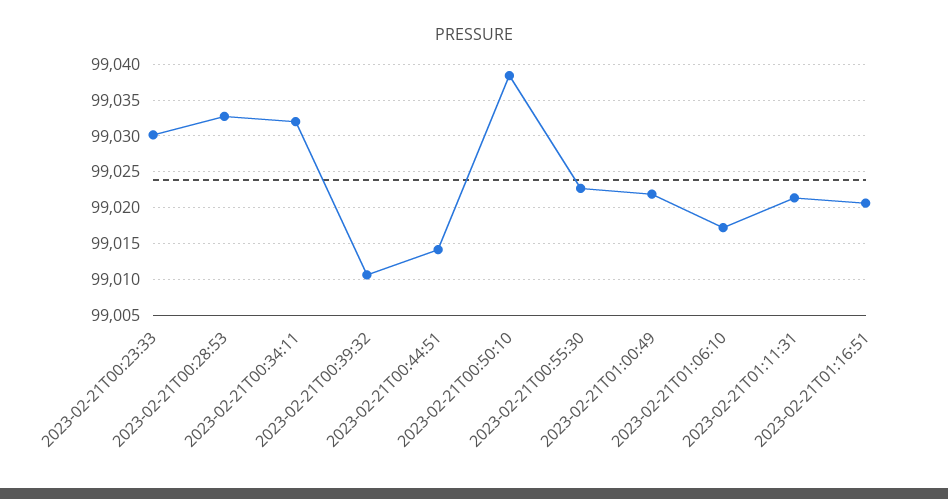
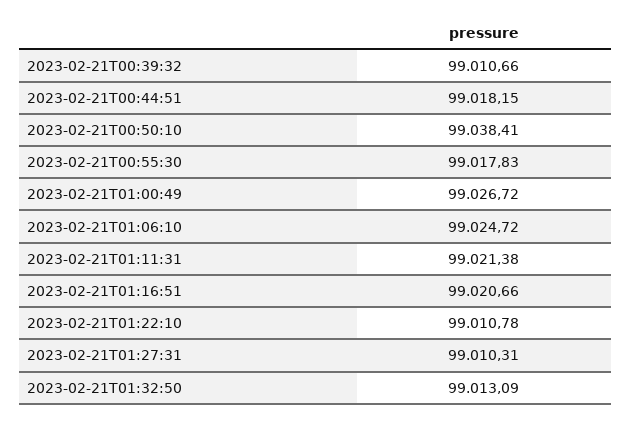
2023-02-21T00:23:33: 99030 -> none
2023-02-21T00:28:53: 99033 -> none
2023-02-21T00:34:11: 99032 -> none
2023-02-21T00:44:51: 99014 -> 99018.15
2023-02-21T00:55:30: 99023 -> 99017.83
2023-02-21T01:00:49: 99022 -> 99026.72
2023-02-21T01:06:10: 99017 -> 99024.72
2023-02-21T01:22:10: none -> 99010.78
2023-02-21T01:27:31: none -> 99010.31
2023-02-21T01:32:50: none -> 99013.09

